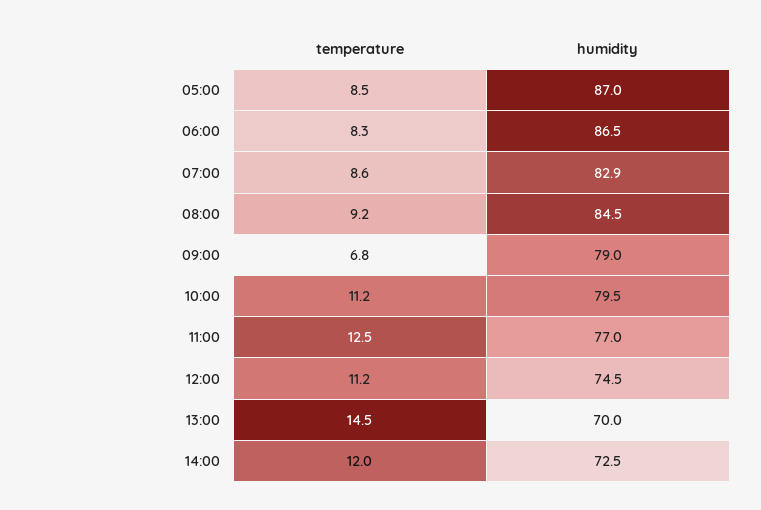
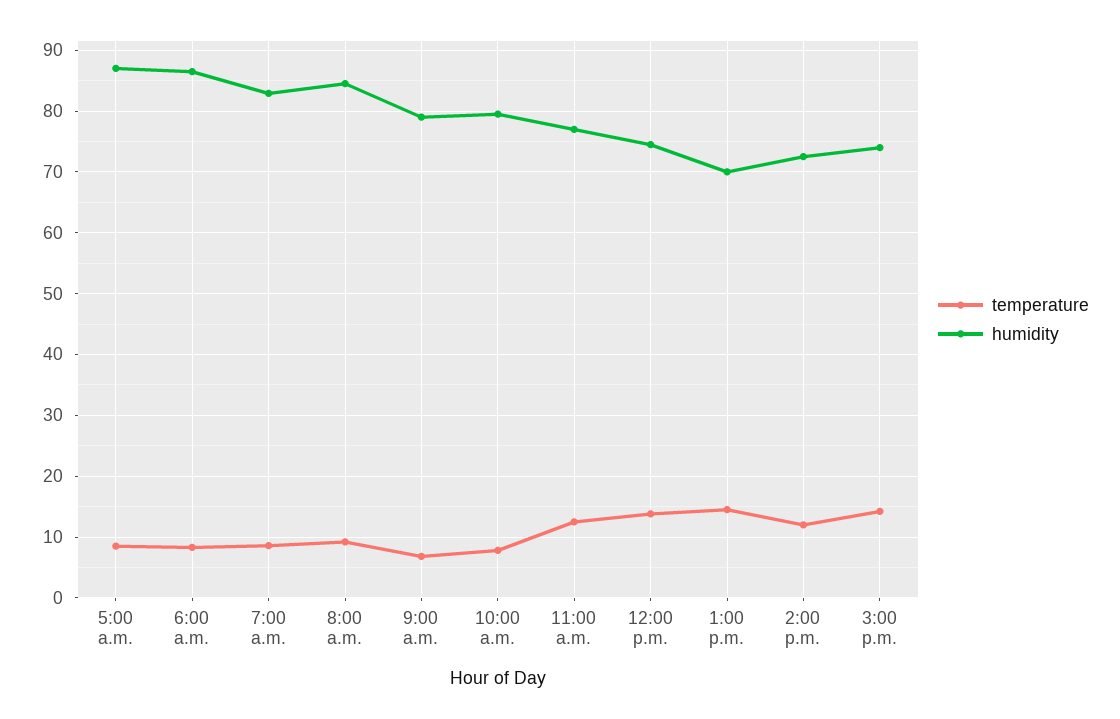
temperature, 10:00: 11.2 -> 8
temperature, 12:00: 11.2 -> 14
temperature, 3:00 p.m.: none -> 14
humidity, 3:00 p.m.: none -> 74

